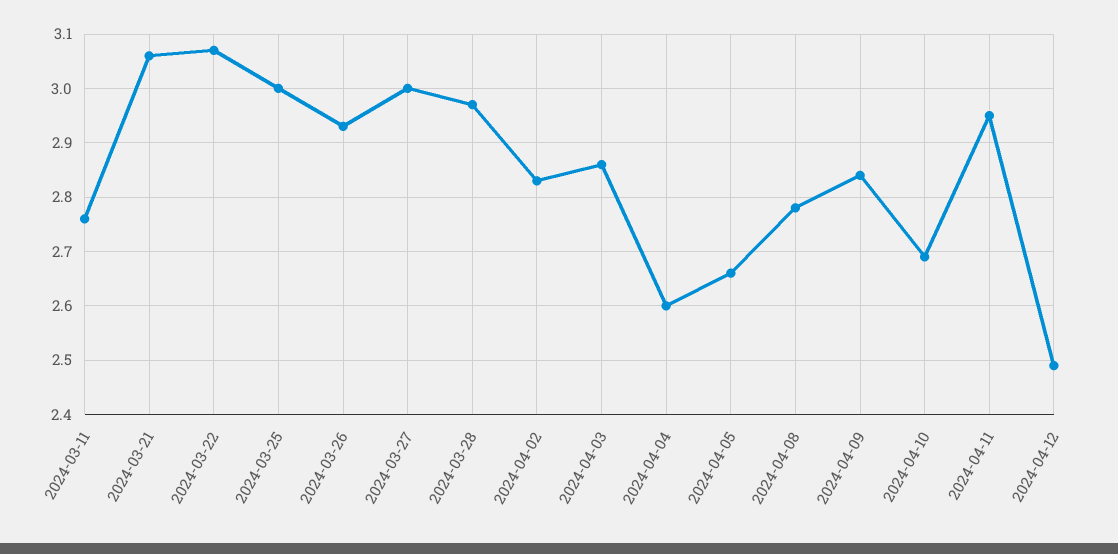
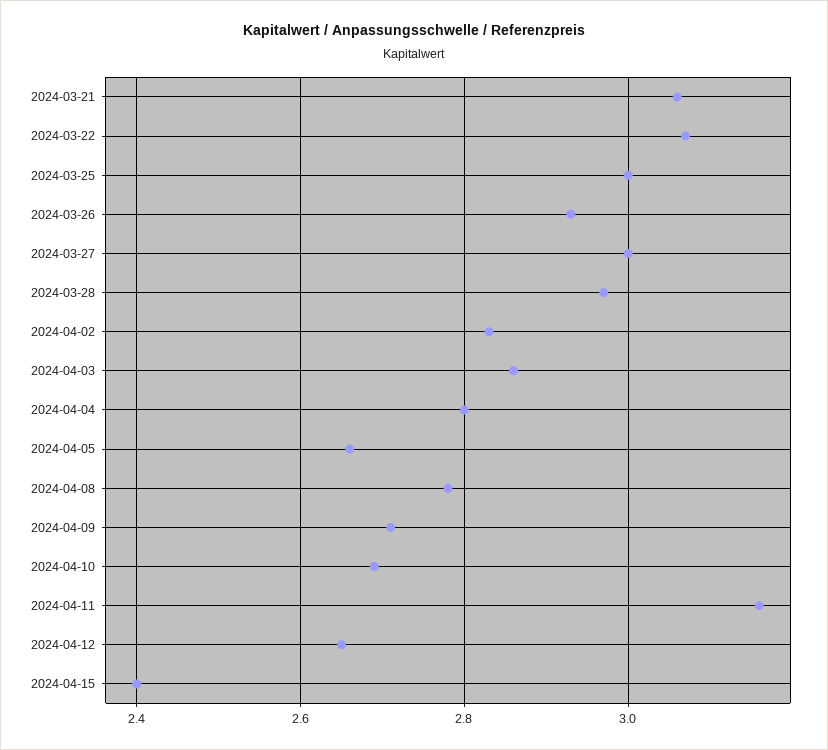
2024-03-11: 2.75 -> none
2024-04-04: 2.6 -> 2.8
2024-04-09: 2.85 -> 2.7
2024-04-11: 2.95 -> 3.15
2024-04-12: 2.5 -> 2.65
2024-04-15: none -> 2.4

